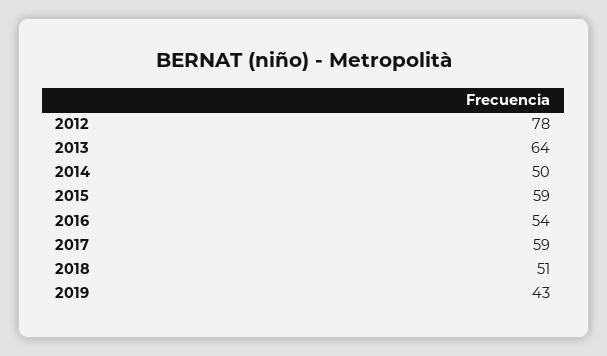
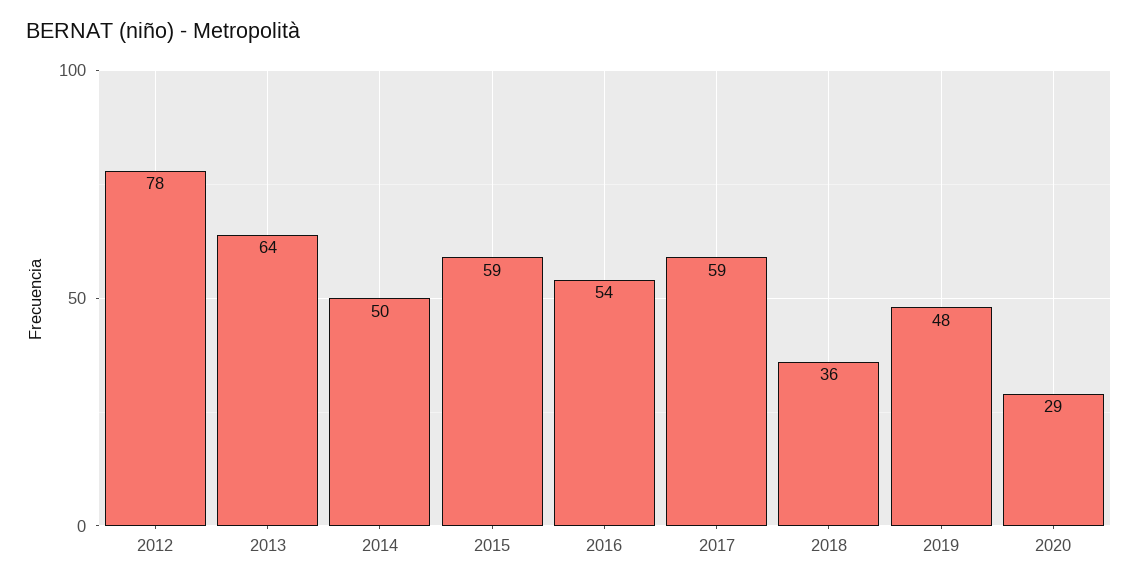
2018: 51 -> 36
2019: 43 -> 48
2020: none -> 29

